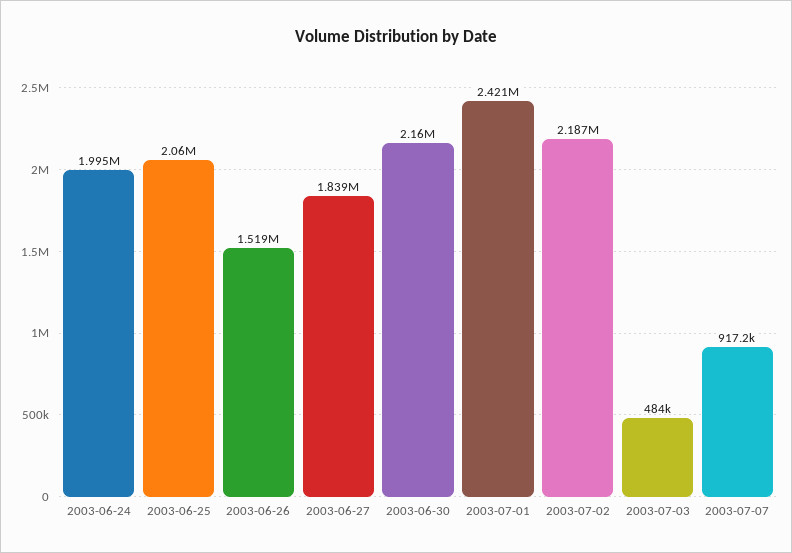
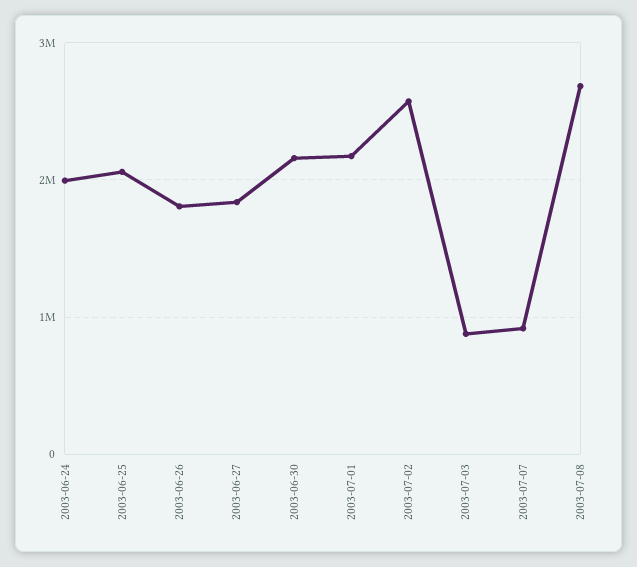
2003-06-26: 1519000 -> 1800000
2003-07-01: 2421000 -> 2200000
2003-07-02: 2187000 -> 2600000
2003-07-03: 484000 -> 900000
2003-07-08: none -> 2700000

